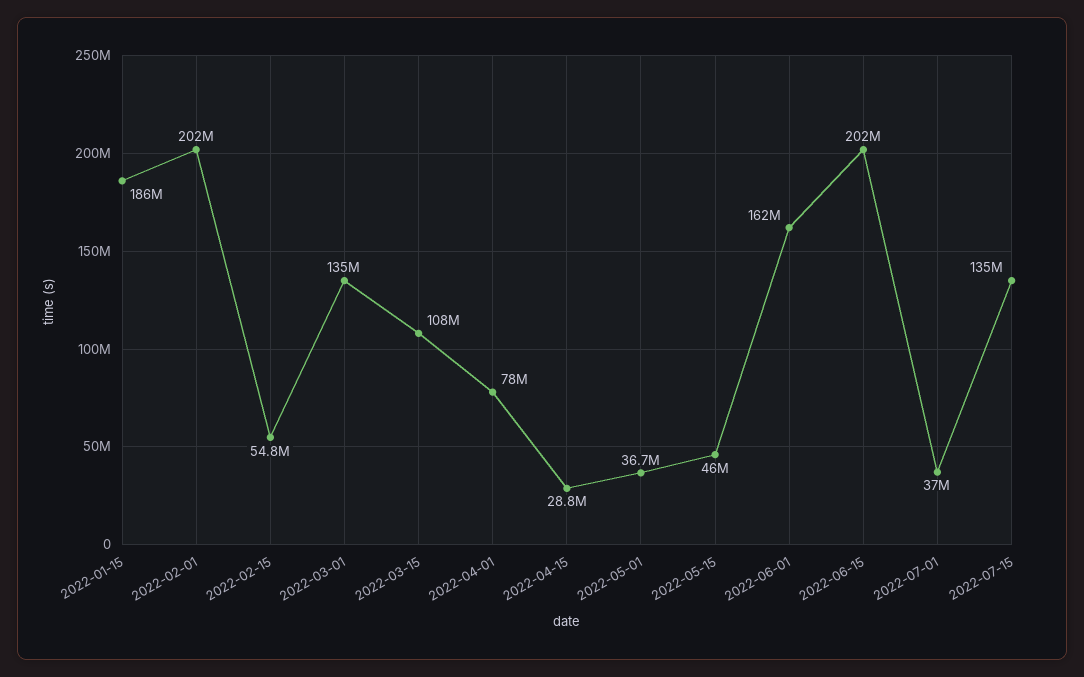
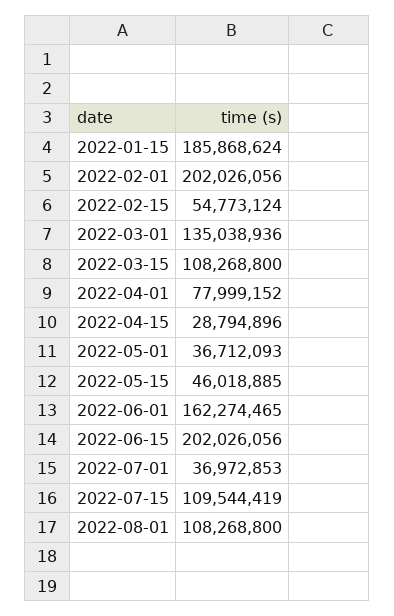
2022-07-15: 135000000 -> 109544419
2022-08-01: none -> 108268800

